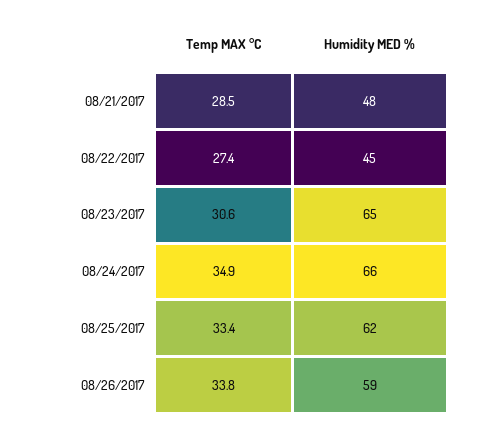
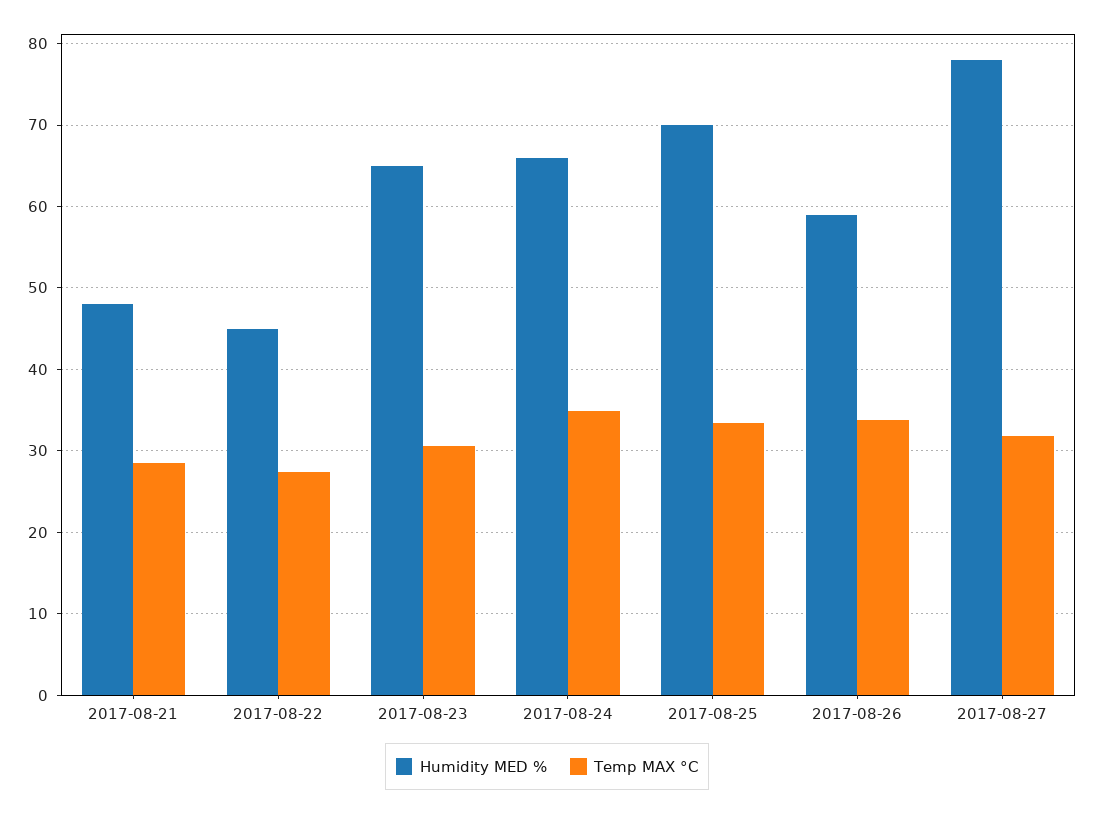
Humidity MED %, 08/25/2017: 62 -> 70
Humidity MED %, 2017-08-27: none -> 78
Temp MAX °C, 2017-08-27: none -> 32

